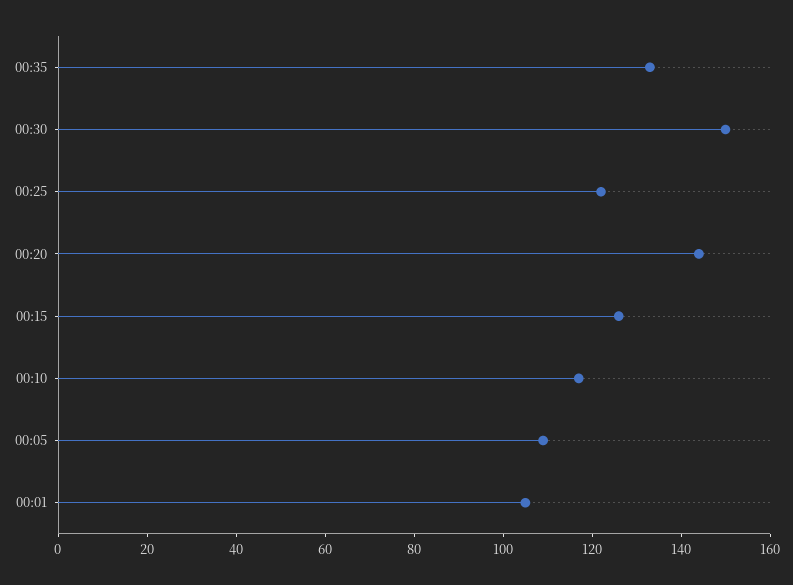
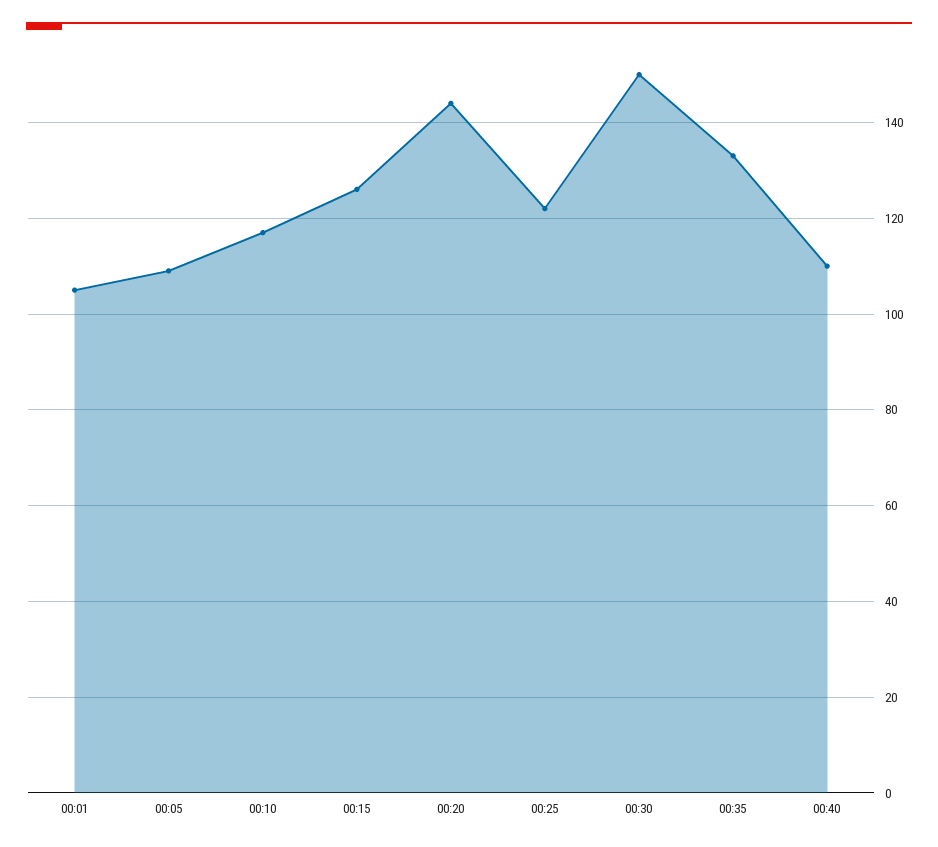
00:40: none -> 110

